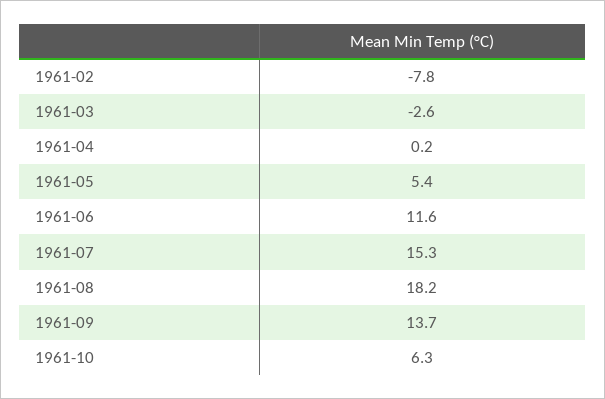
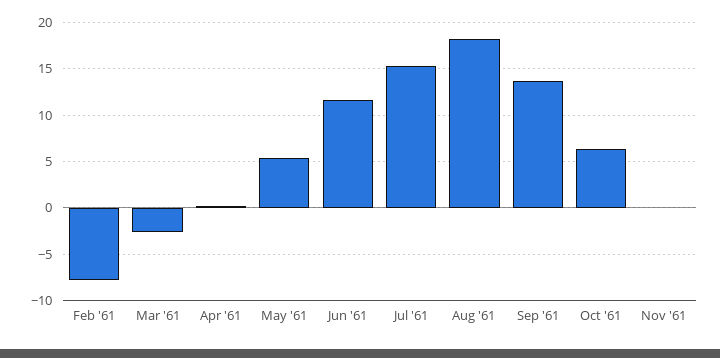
Nov '61: none -> 0

